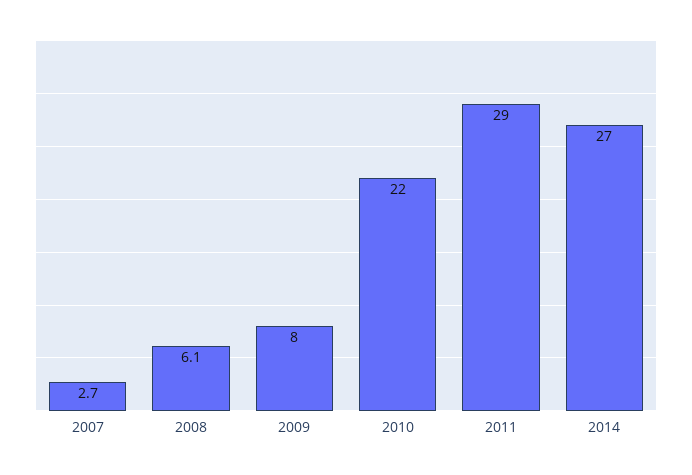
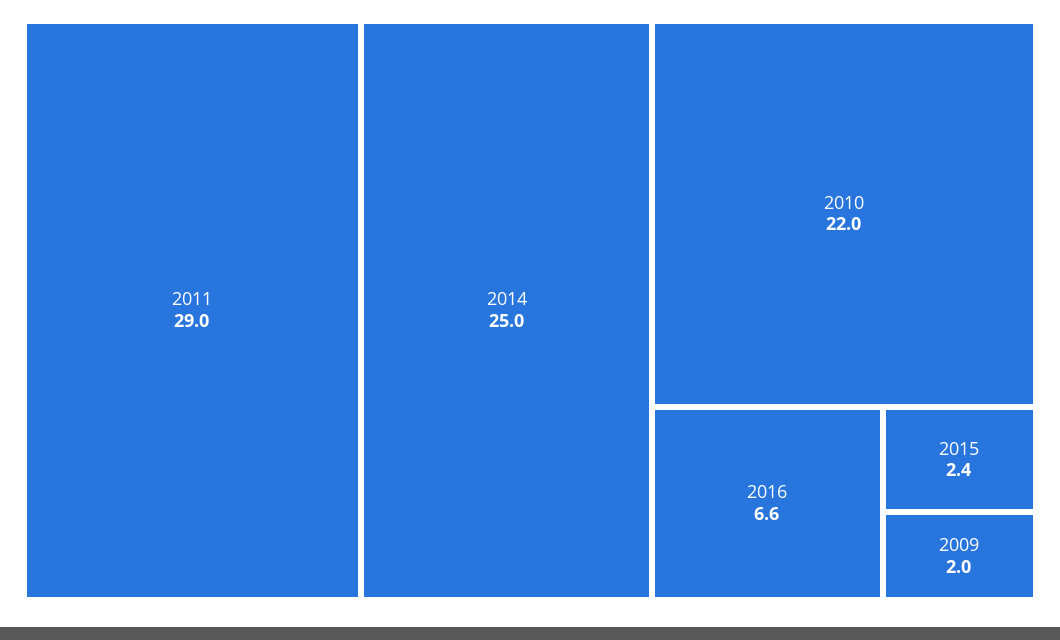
2007: 2.7 -> none
2008: 6.1 -> none
2009: 8 -> 2
2014: 27 -> 25
2016: none -> 6.6
2015: none -> 2.4

